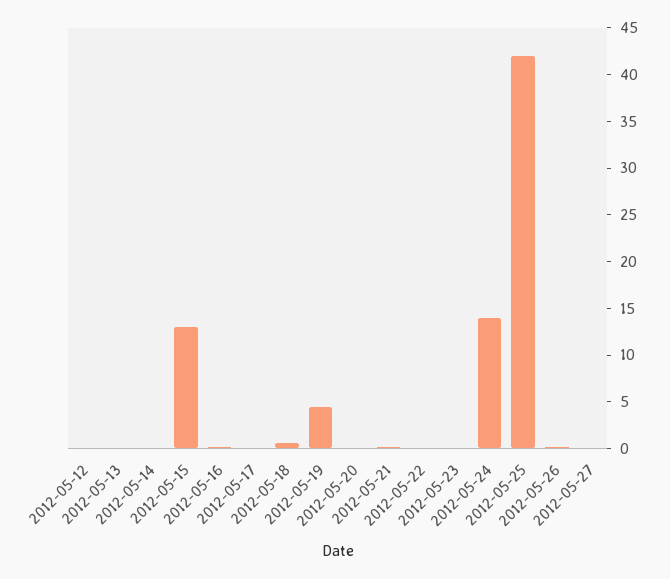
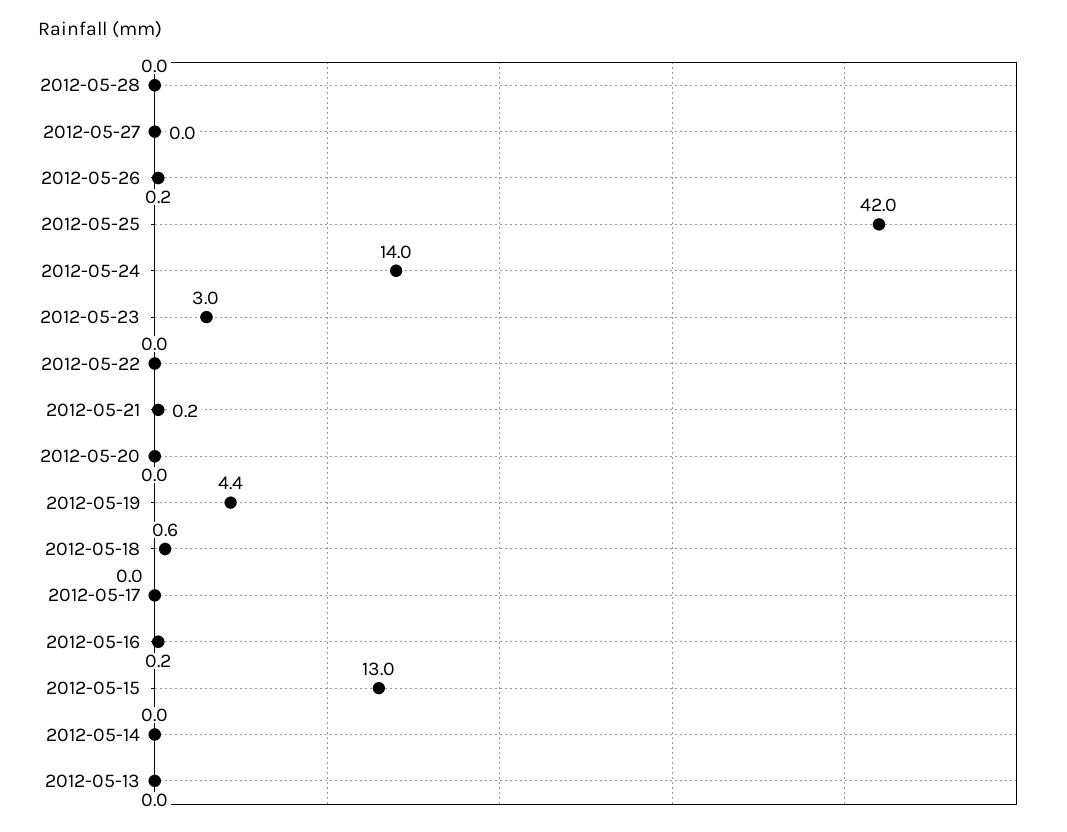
2012-05-12: 0 -> none
2012-05-23: 0 -> 3
2012-05-28: none -> 0

